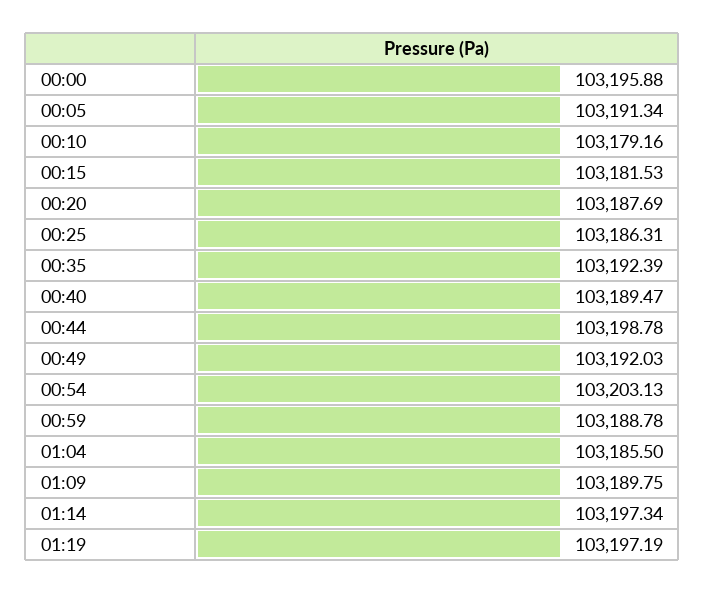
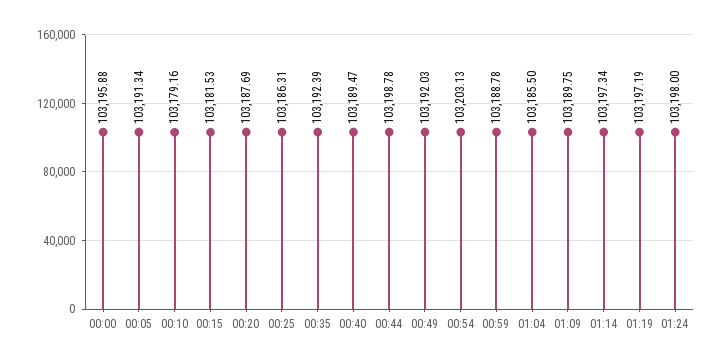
01:24: none -> 103198

